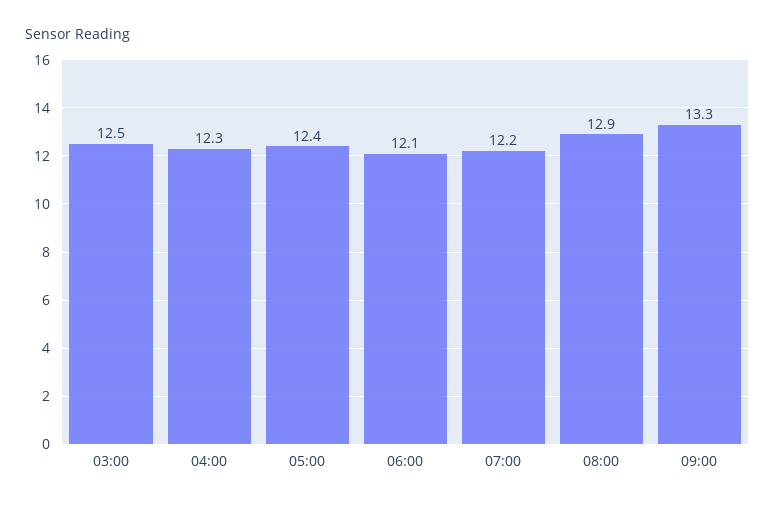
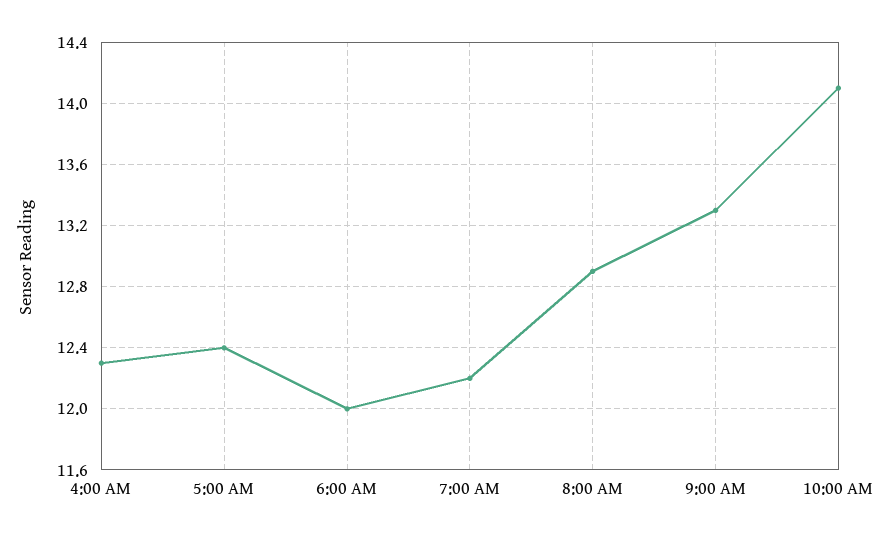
03:00: 12.5 -> none
06:00: 12.1 -> 12
10:00 AM: none -> 14.1

